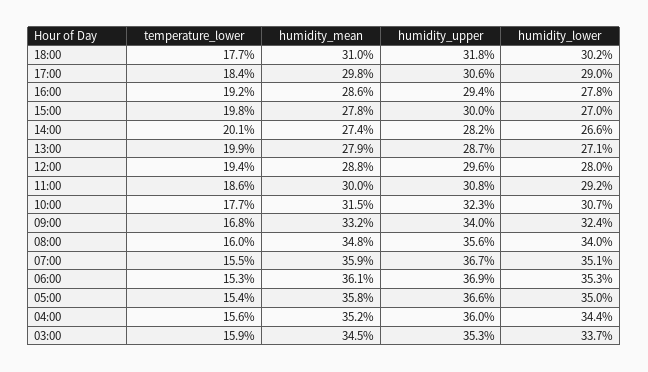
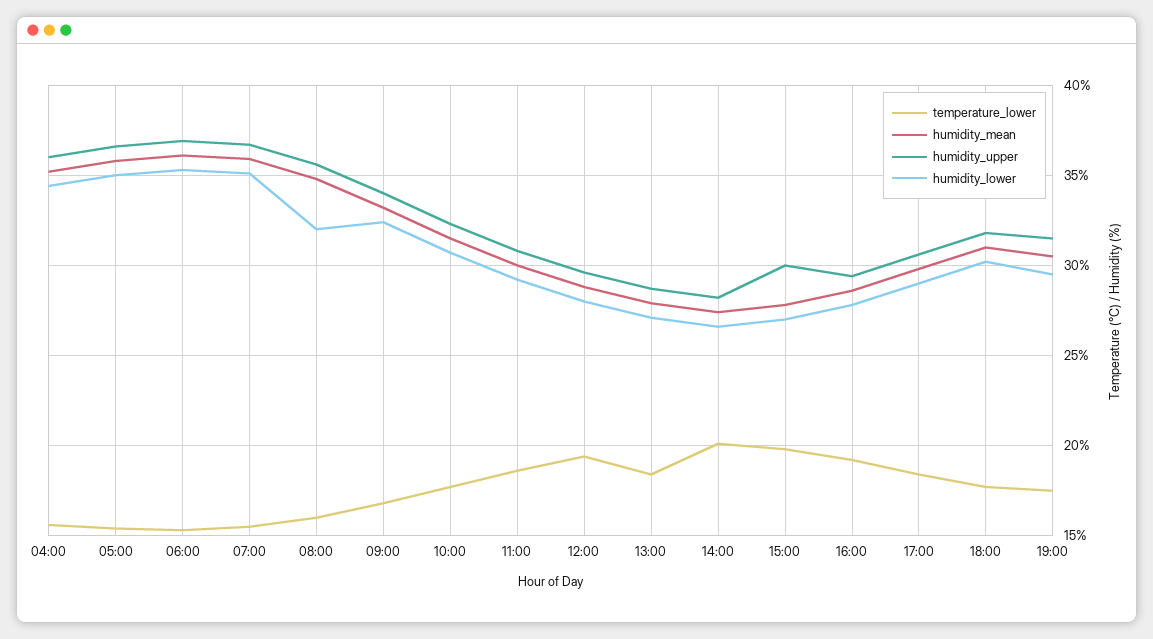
temperature_lower, 13:00: 19.9 -> 18.5
humidity_lower, 08:00: 34 -> 32
temperature_lower, 03:00: 15.9 -> none
humidity_mean, 03:00: 34.5 -> none
humidity_upper, 03:00: 35.3 -> none
humidity_lower, 03:00: 33.7 -> none
temperature_lower, 19:00: none -> 17.5
humidity_mean, 19:00: none -> 30.5
humidity_upper, 19:00: none -> 31.5
humidity_lower, 19:00: none -> 29.5

